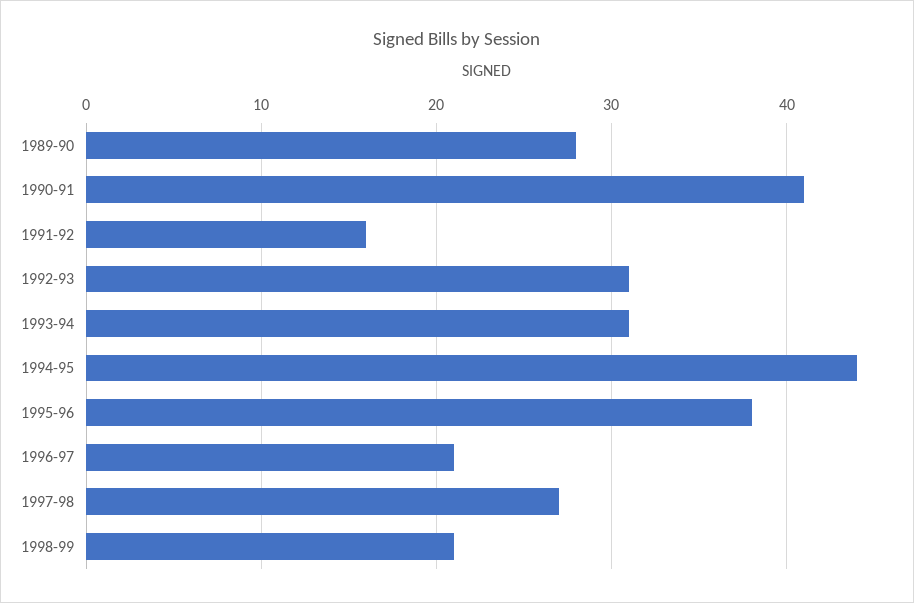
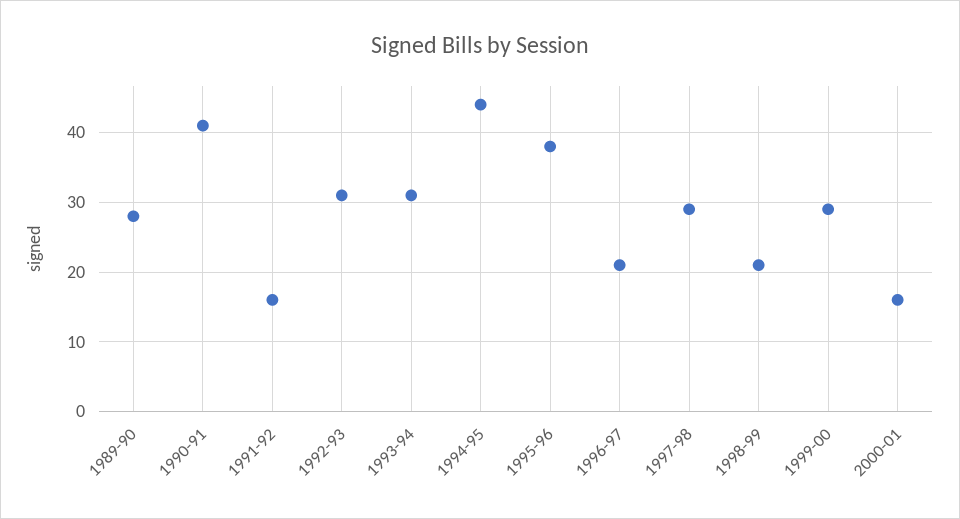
1997-98: 27 -> 29
1999-00: none -> 29
2000-01: none -> 16

